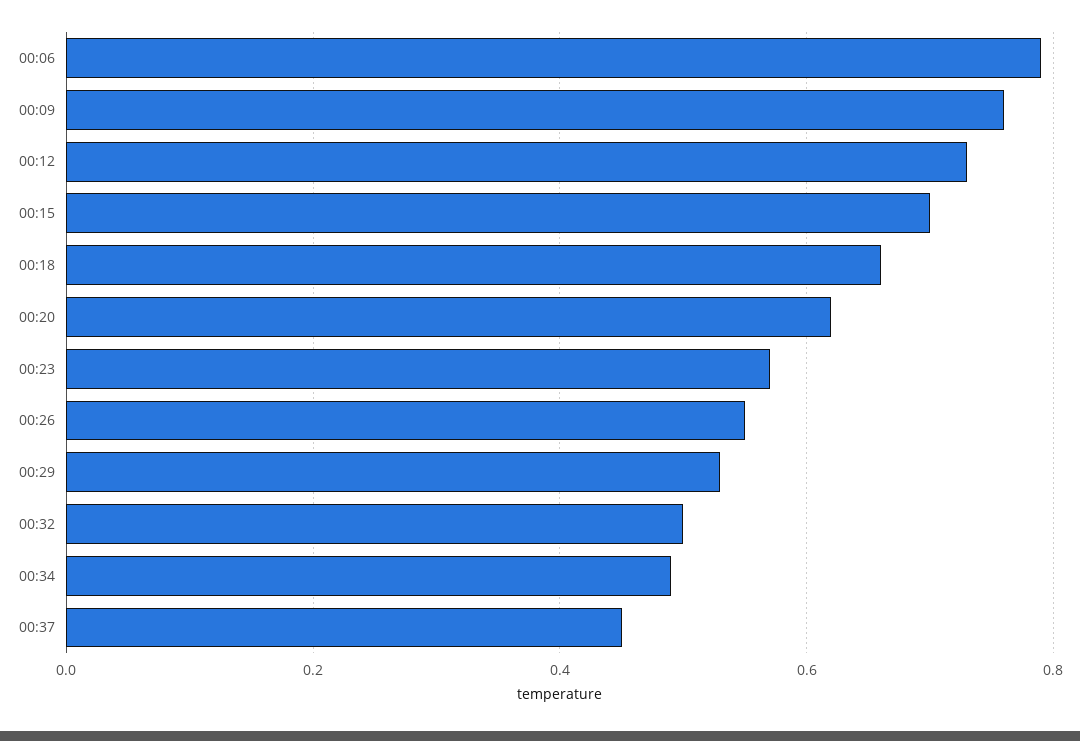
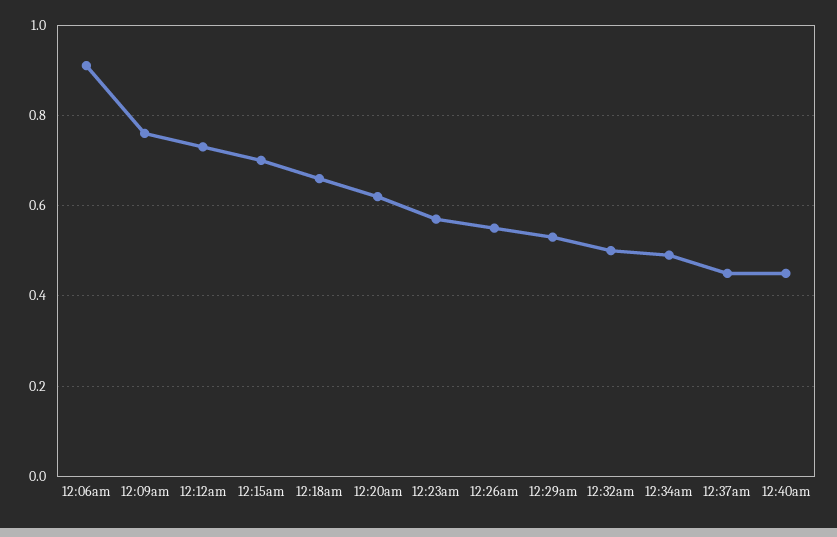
00:06: 0.8 -> 0.9
12:40am: none -> 0.45

